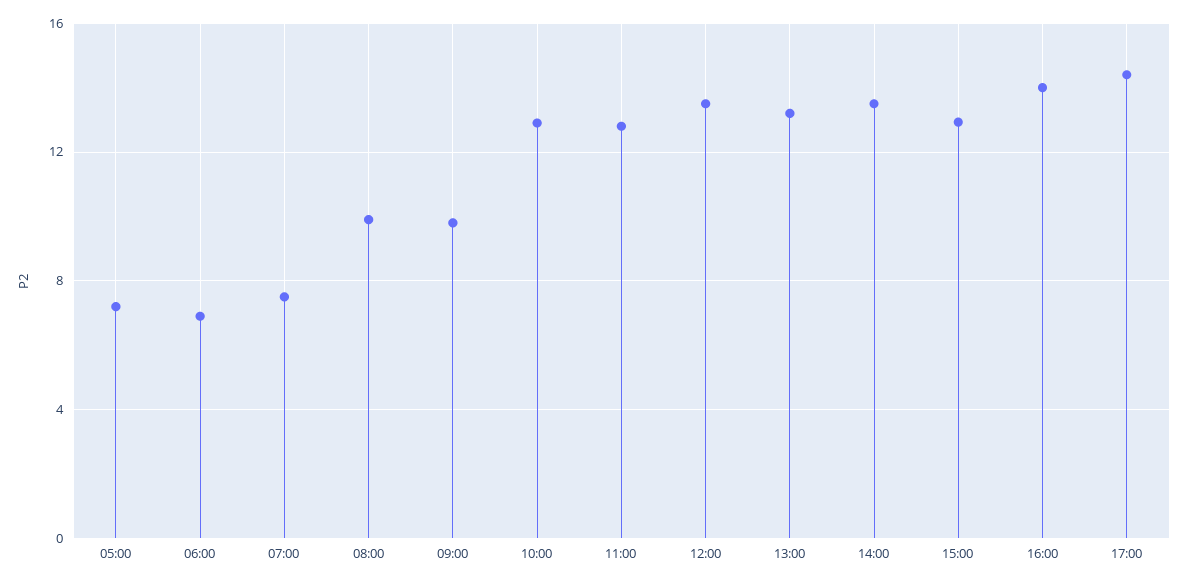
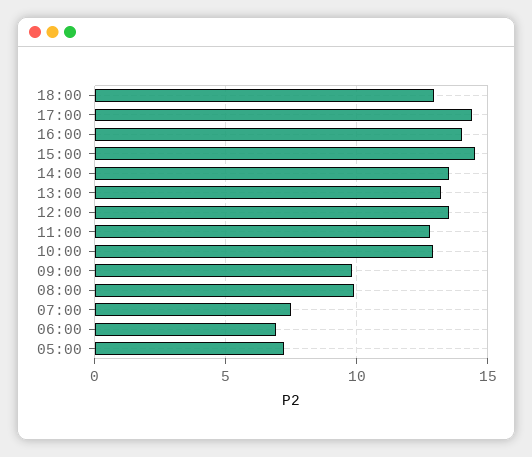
15:00: 13 -> 14.5
18:00: none -> 13

